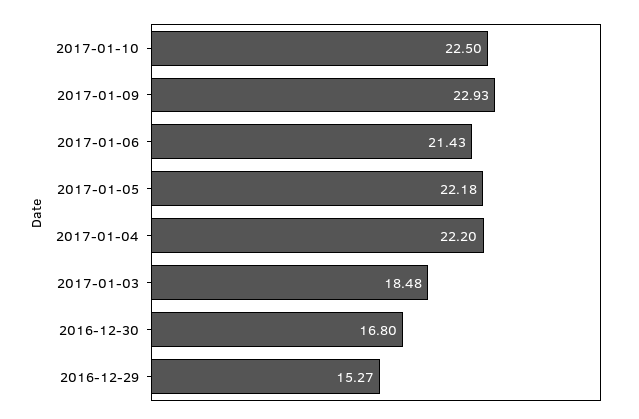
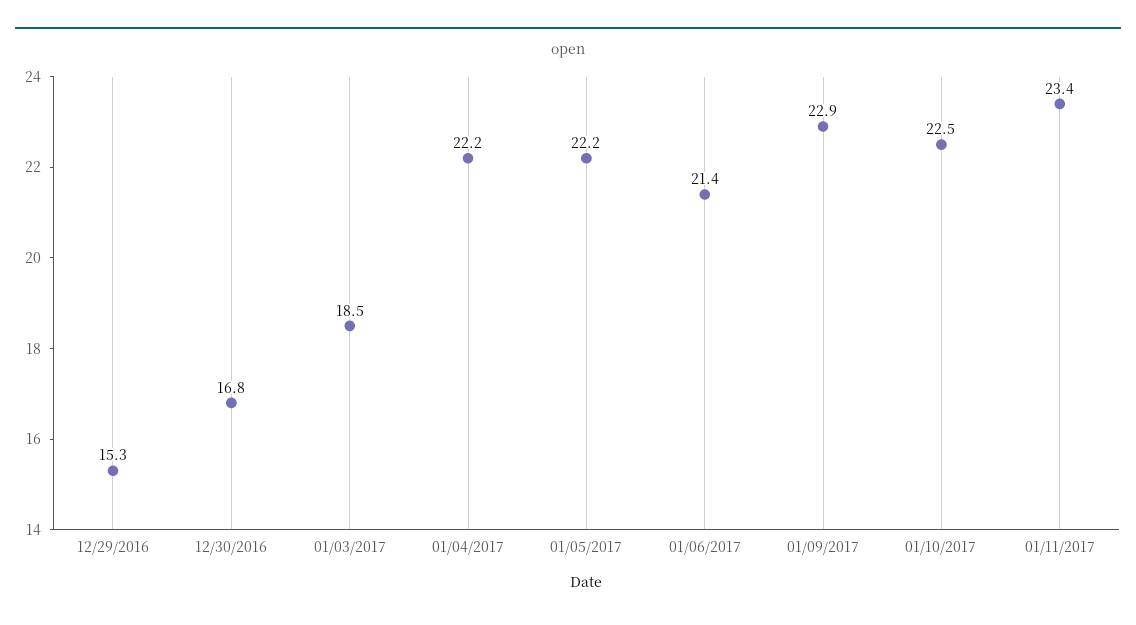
01/11/2017: none -> 23.4

